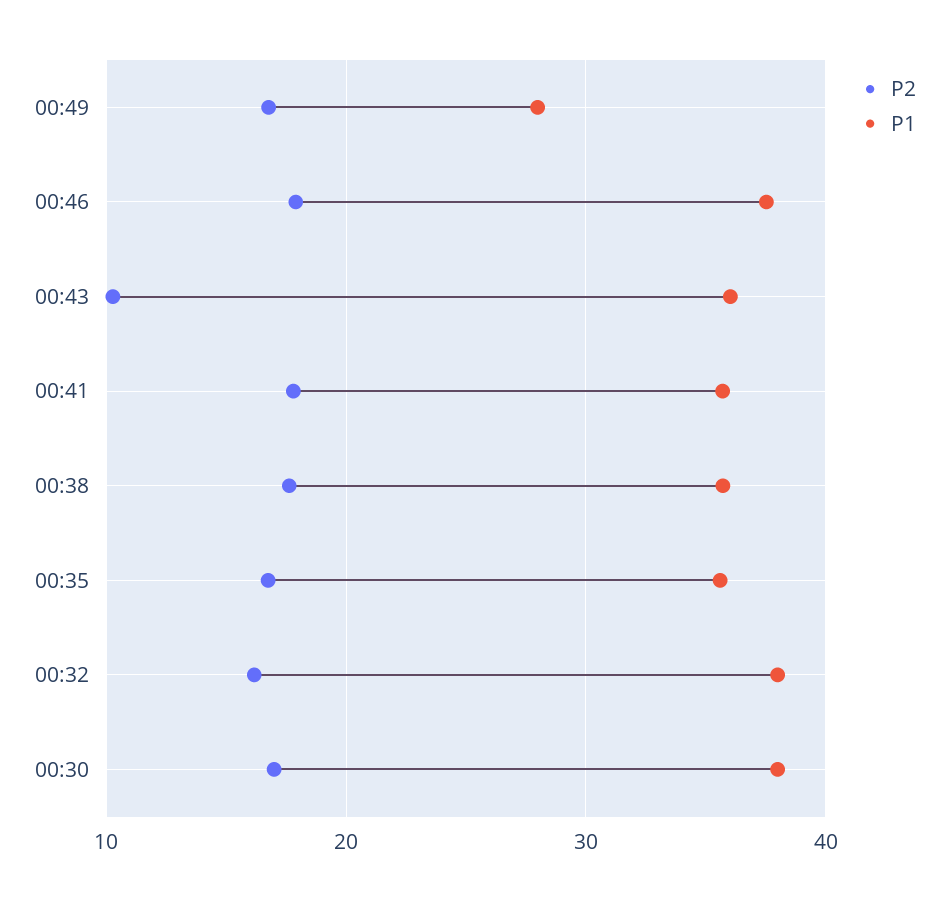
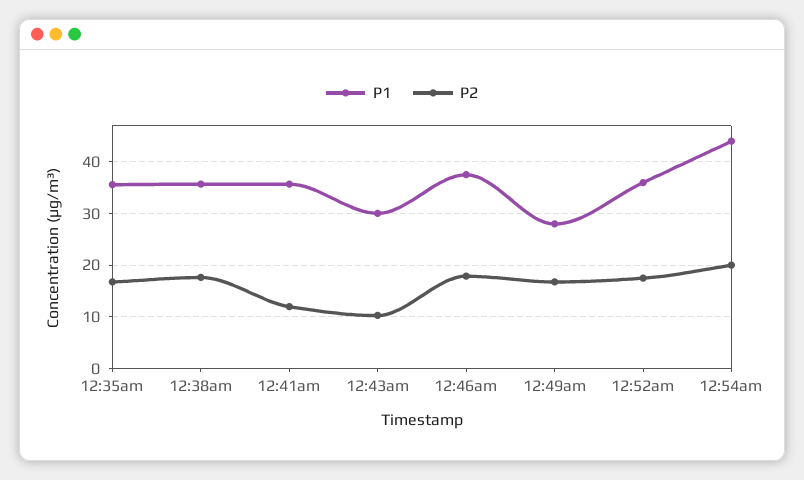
P1, 00:43: 36 -> 30
P2, 00:41: 18 -> 12
P2, 00:32: 16 -> none
P1, 00:32: 38 -> none
P2, 00:30: 17 -> none
P1, 00:30: 38 -> none
P1, 12:52am: none -> 36
P2, 12:52am: none -> 18
P1, 12:54am: none -> 44
P2, 12:54am: none -> 20

